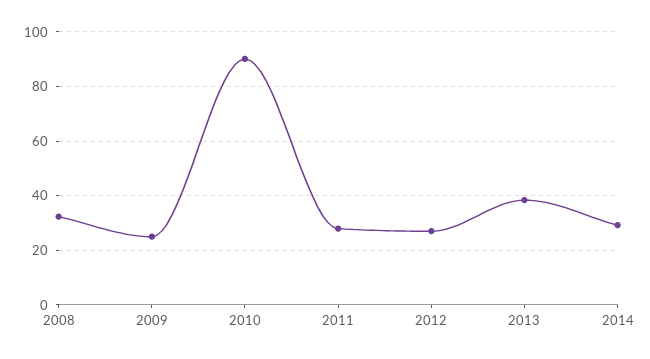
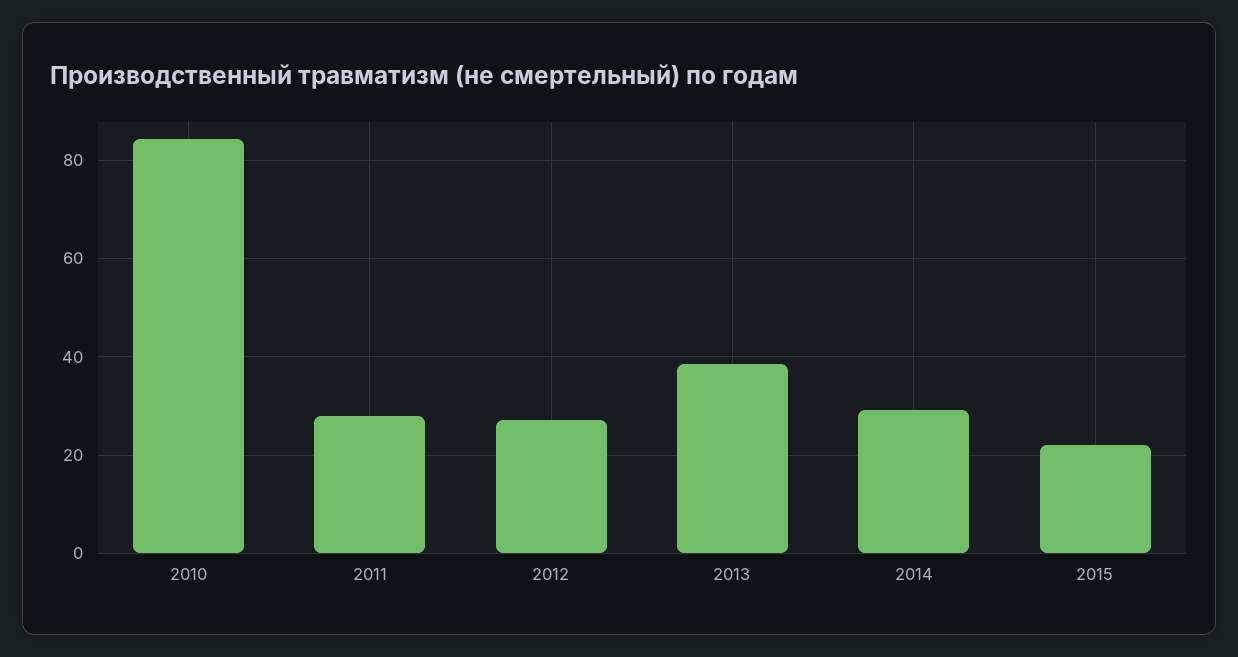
2008: 32.5 -> none
2009: 25 -> none
2010: 90 -> 84
2015: none -> 22

